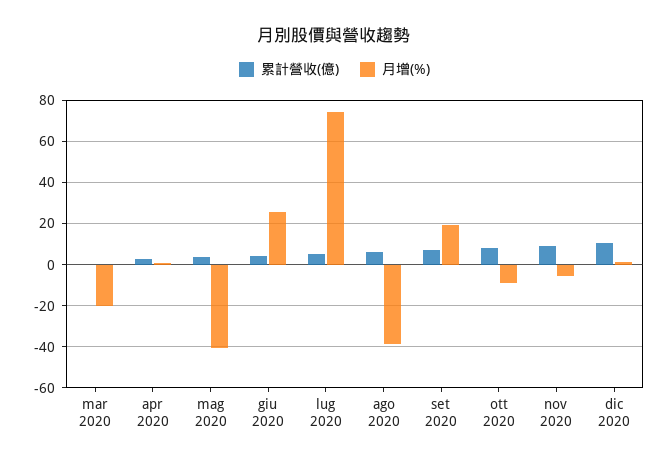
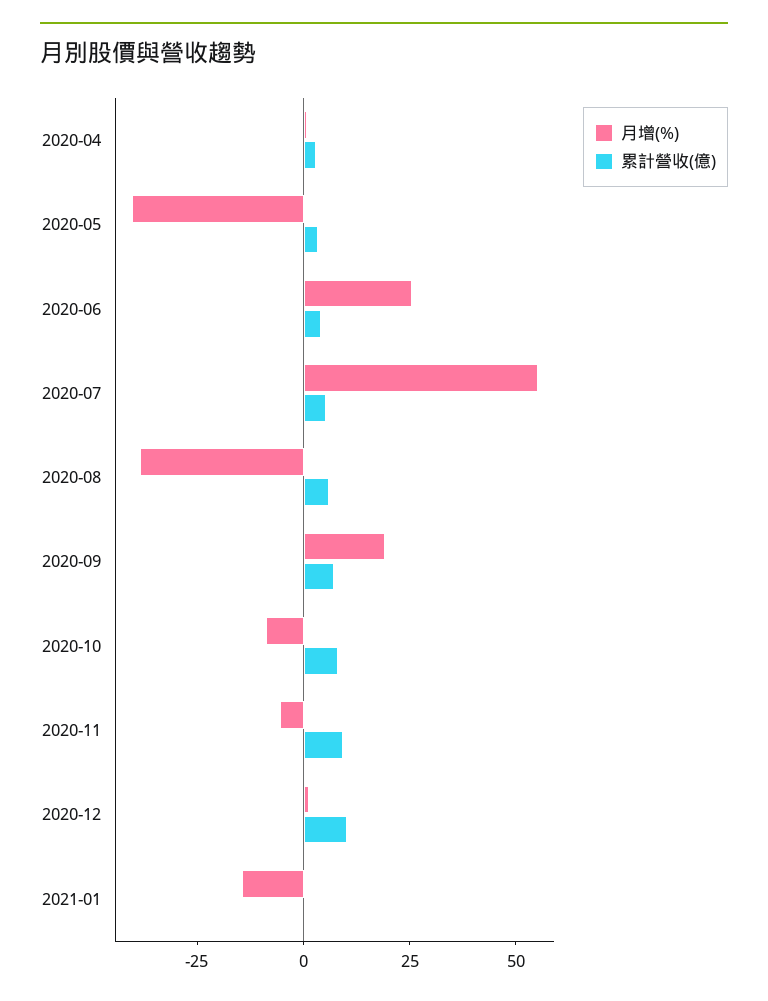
累計營收(億), mar 2020: 0 -> none
月增(%), mar 2020: -20 -> none
月增(%), lug 2020: 75 -> 55
月增(%), 2021-01: none -> -15
累計營收(億), 2021-01: none -> 0

